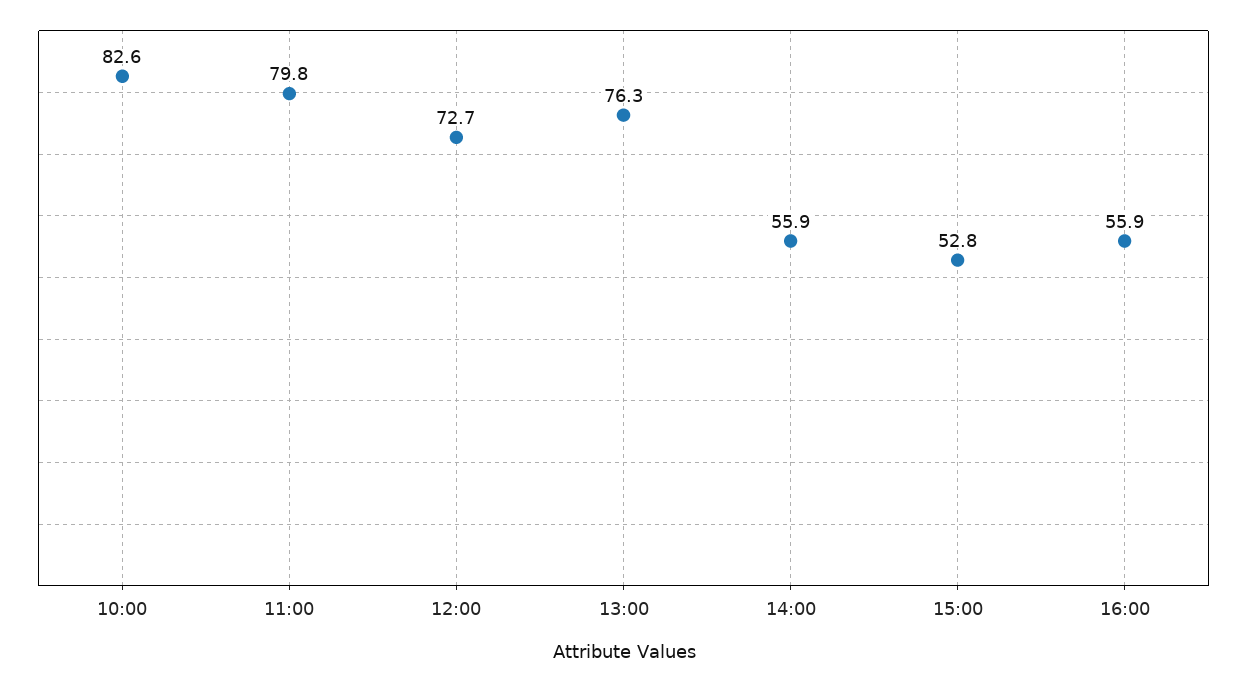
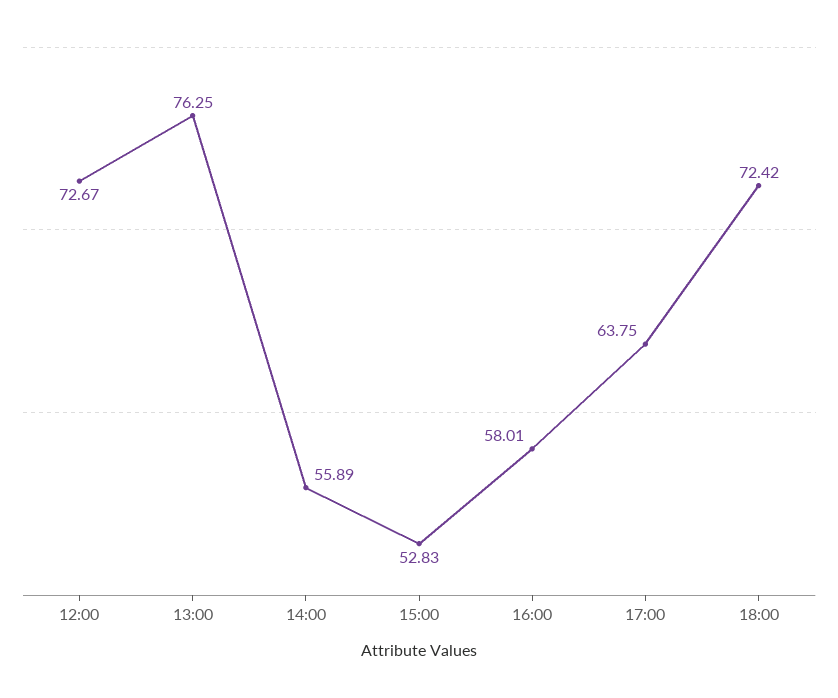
10:00: 82.6 -> none
11:00: 79.8 -> none
16:00: 55.9 -> 58.01
17:00: none -> 63.75
18:00: none -> 72.42

